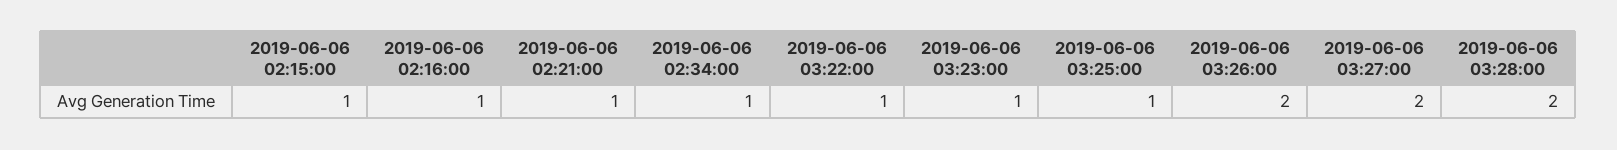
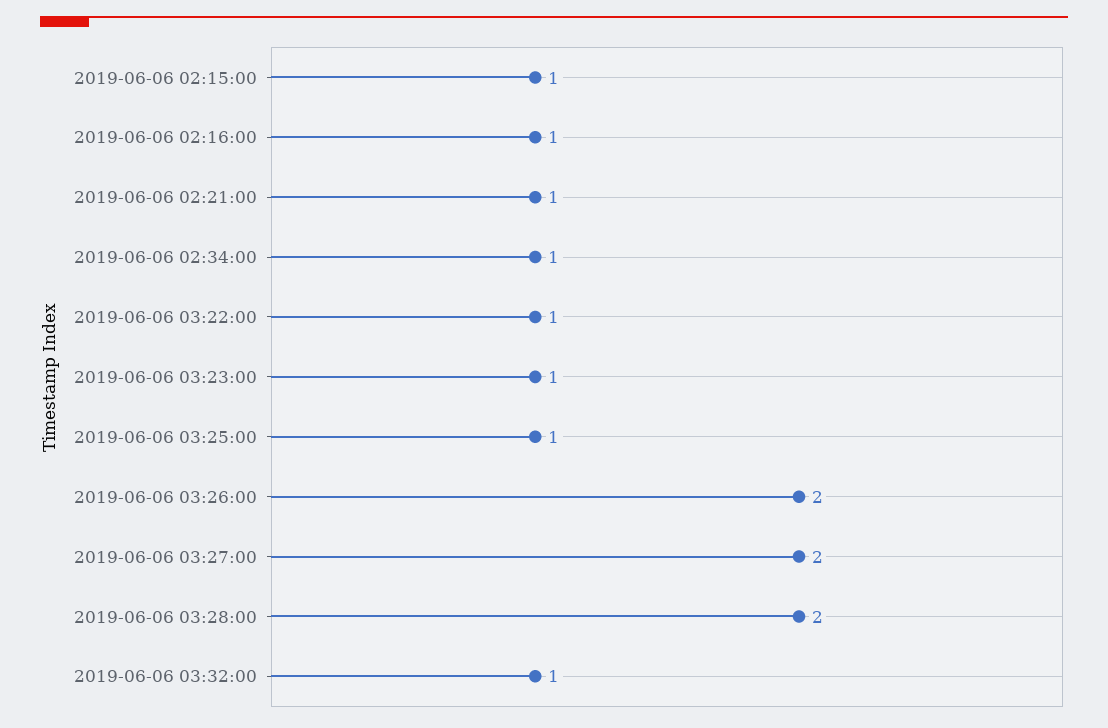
2019-06-06 03:32:00: none -> 1

